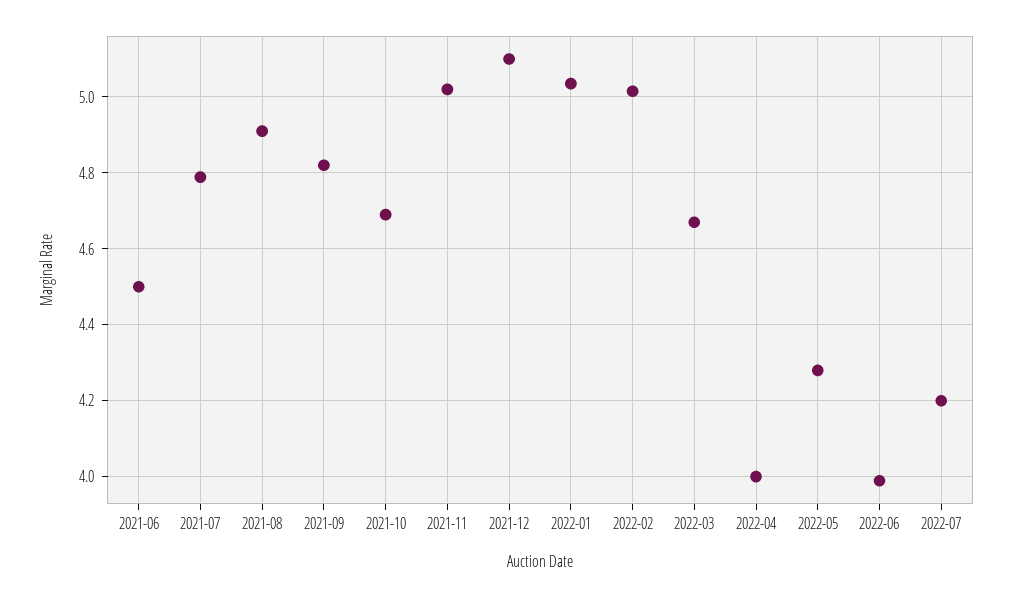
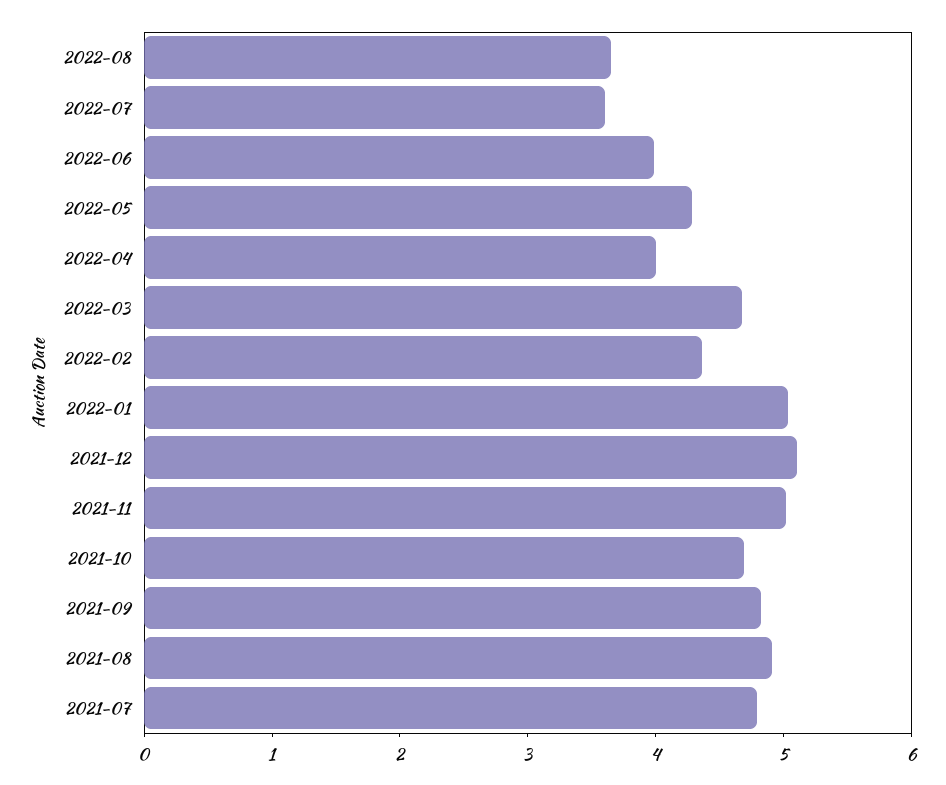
2021-06: 4.5 -> none
2022-02: 5.02 -> 4.4
2022-07: 4.2 -> 3.6
2022-08: none -> 3.6

